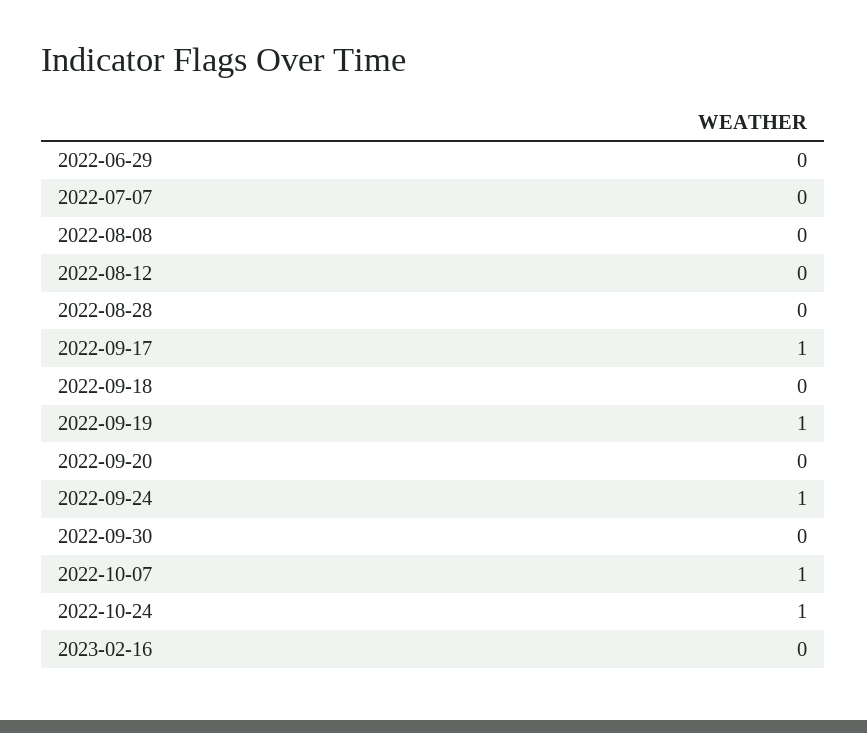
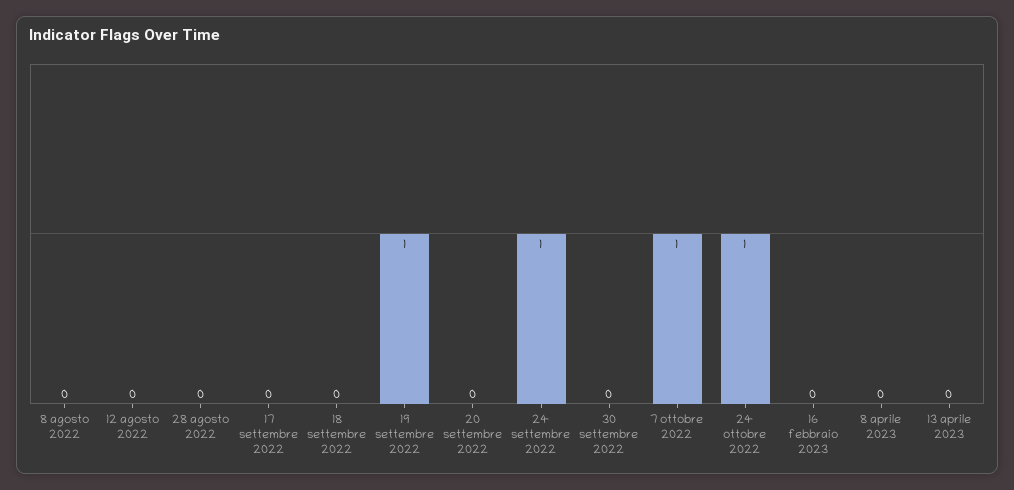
2022-06-29: 0 -> none
2022-07-07: 0 -> none
2022-09-17: 1 -> 0
8 aprile 2023: none -> 0
13 aprile 2023: none -> 0

